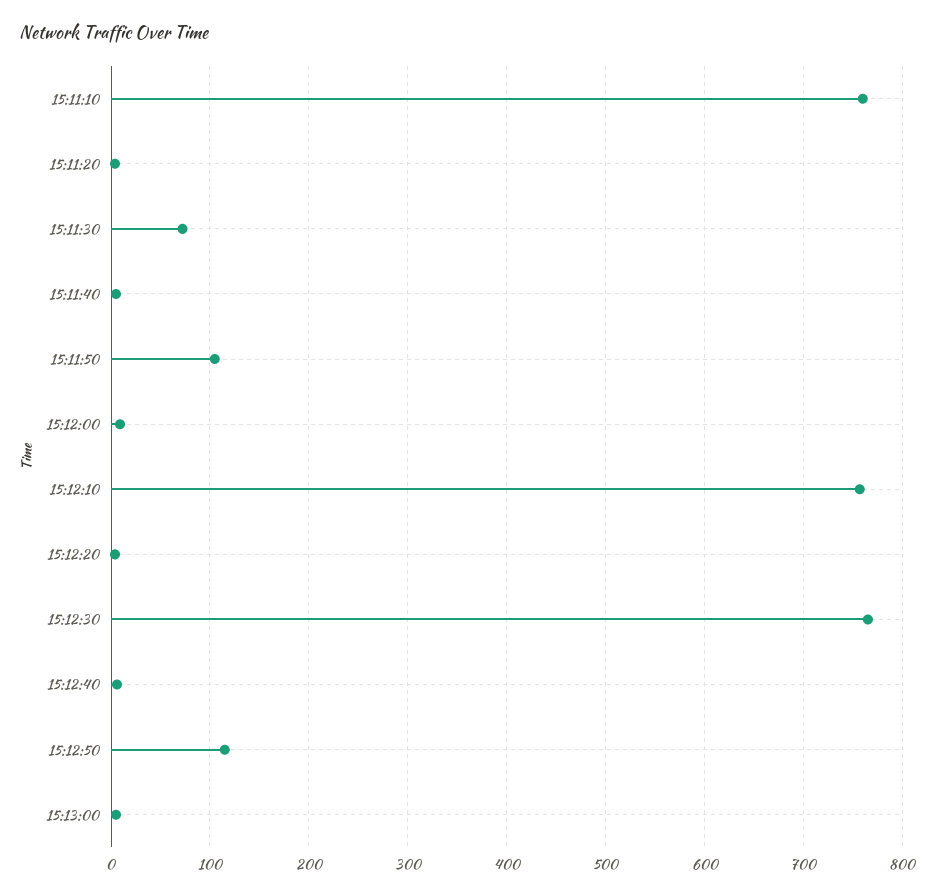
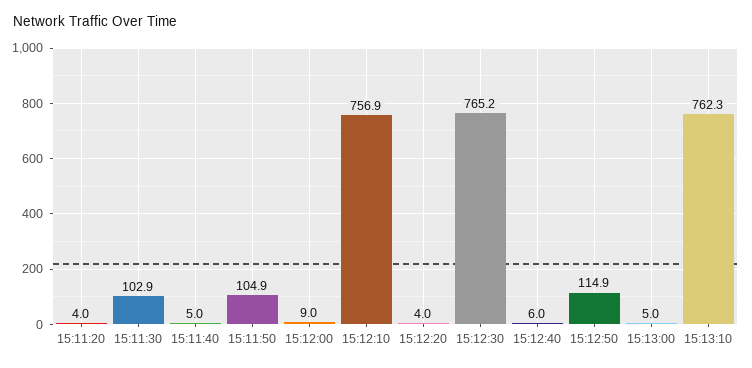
15:11:10: 760 -> none
15:11:30: 70 -> 102.9
15:13:10: none -> 762.3

